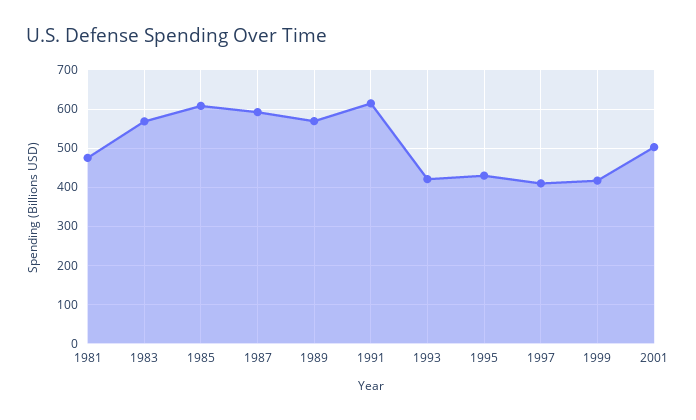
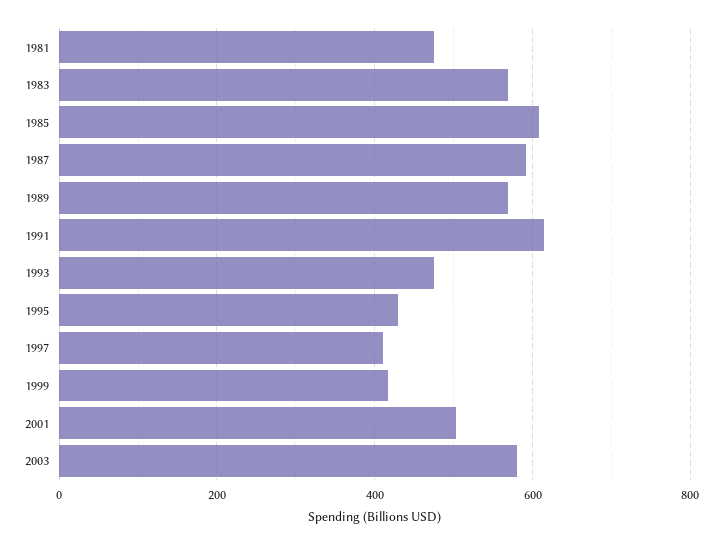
1993: 420 -> 480
2003: none -> 580

